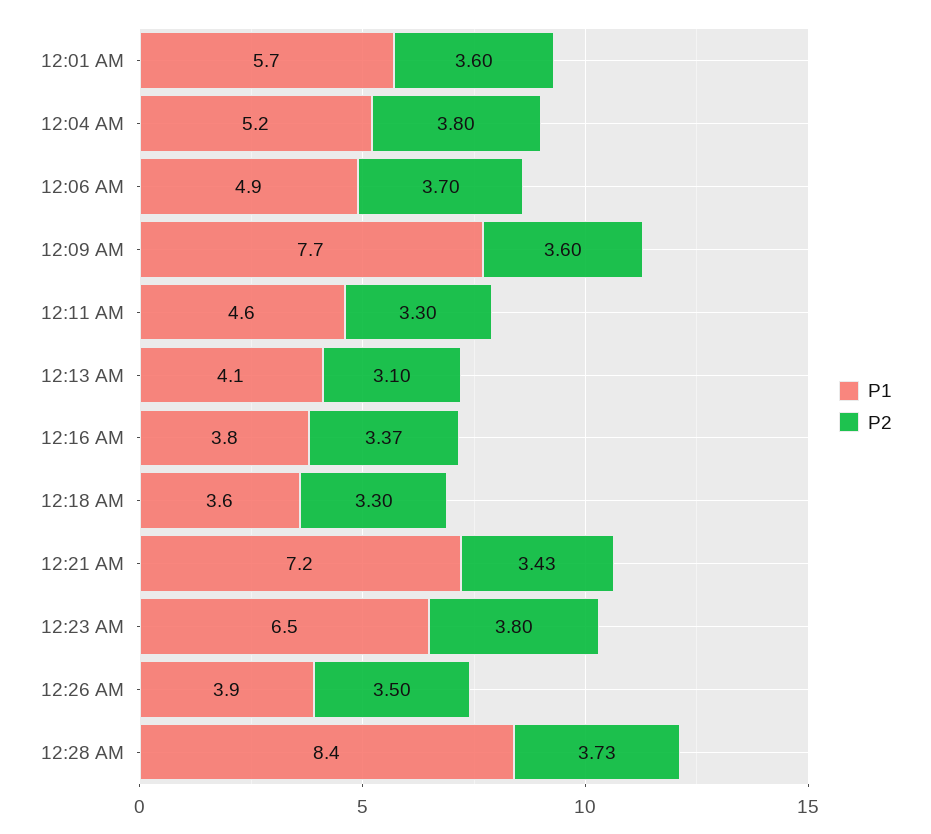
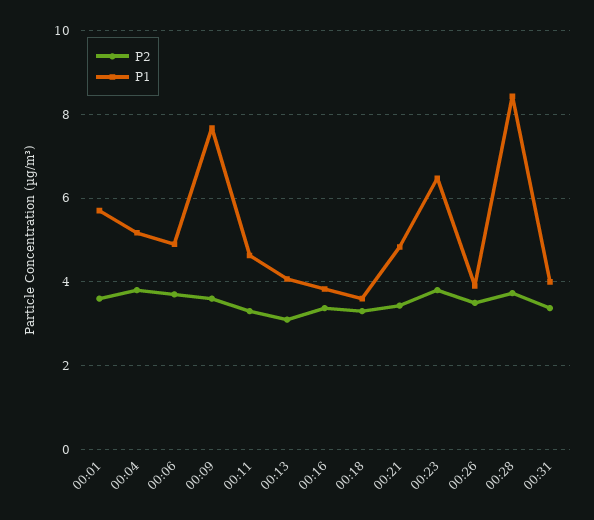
P1, 12:21 AM: 7.2 -> 4.8
P2, 00:31: none -> 3.4
P1, 00:31: none -> 4

